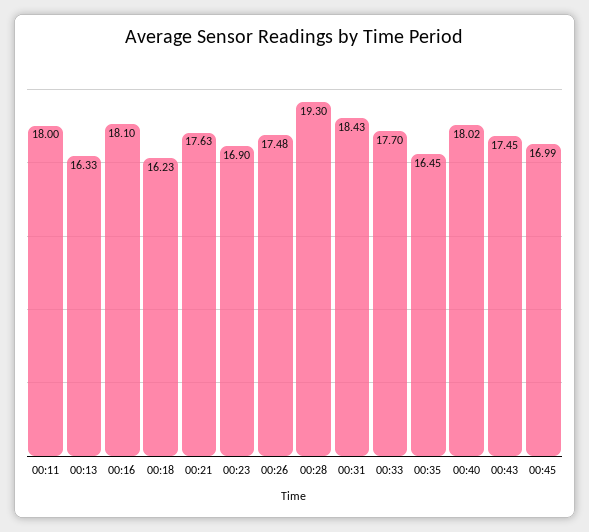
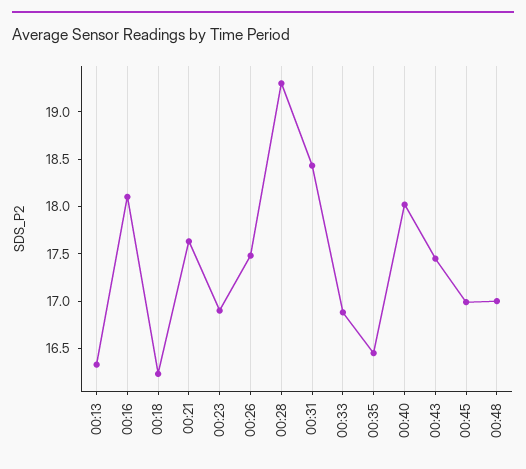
00:11: 18 -> none
00:33: 17.7 -> 16.9
00:48: none -> 17

